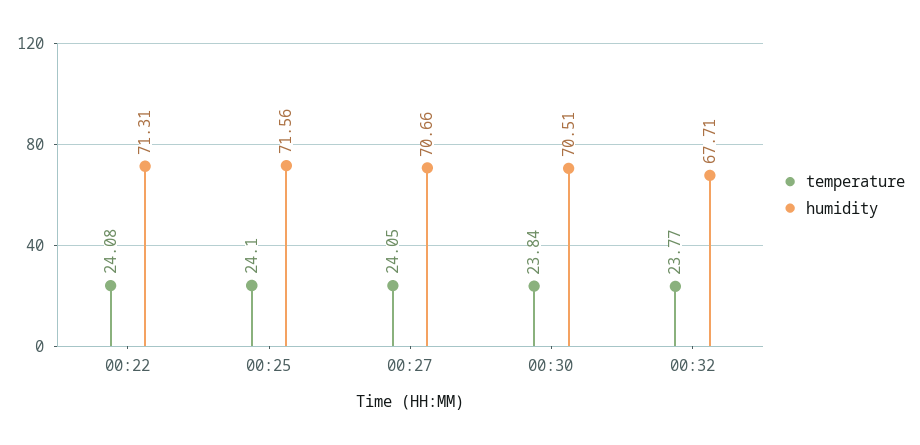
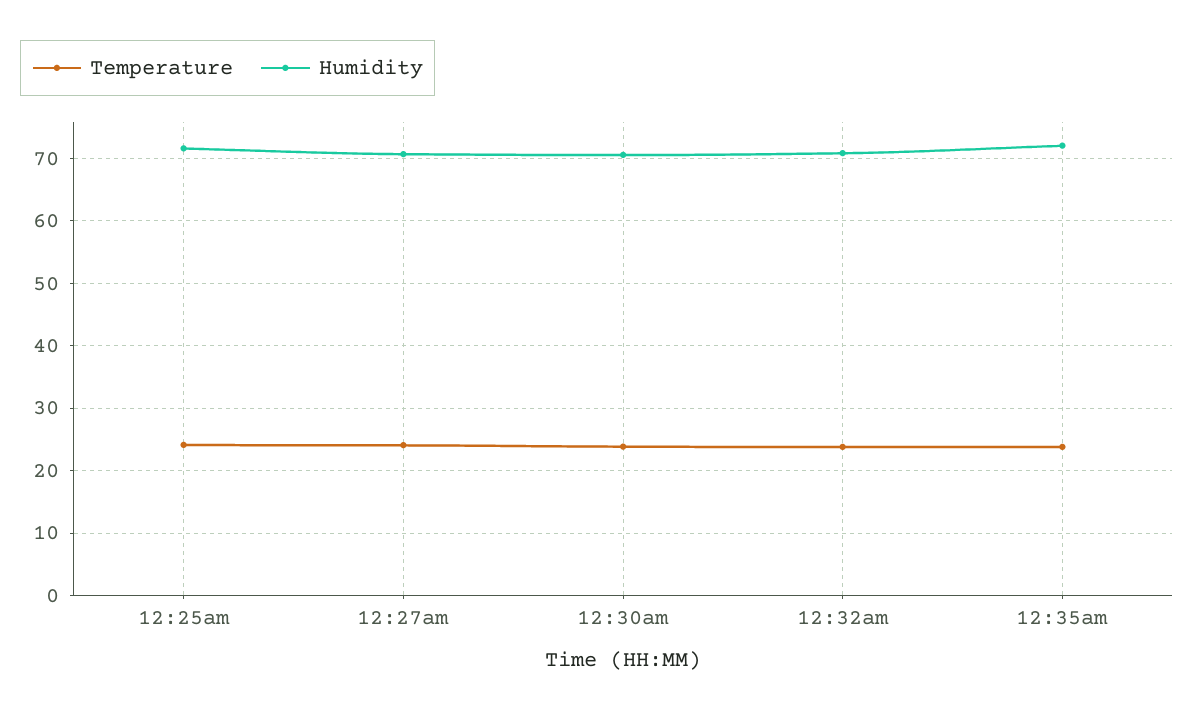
temperature, 00:22: 24.08 -> none
humidity, 00:22: 71.31 -> none
humidity, 00:32: 67.71 -> 71
temperature, 12:35am: none -> 24
humidity, 12:35am: none -> 72

